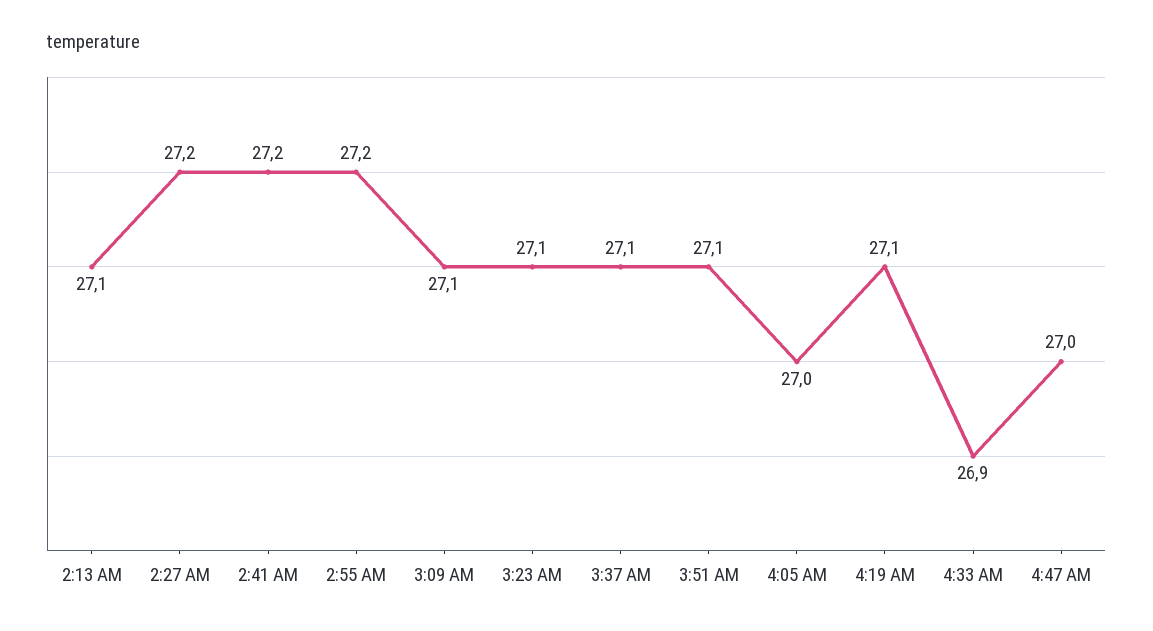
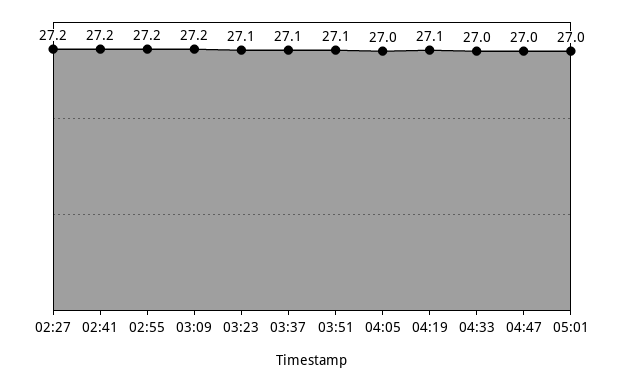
2:13 AM: 27.1 -> none
3:09 AM: 27.1 -> 27.2
4:33 AM: 26.9 -> 27
05:01: none -> 27

